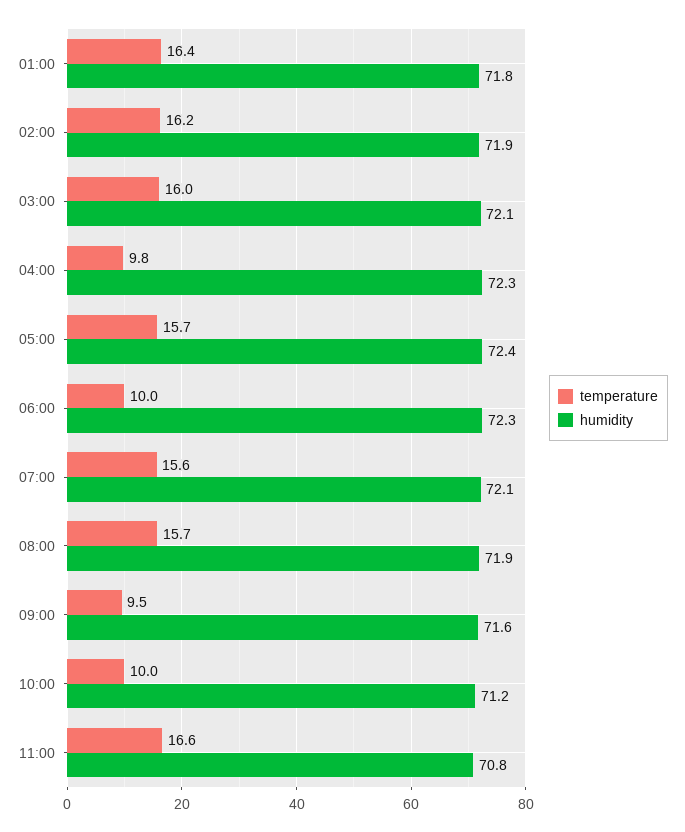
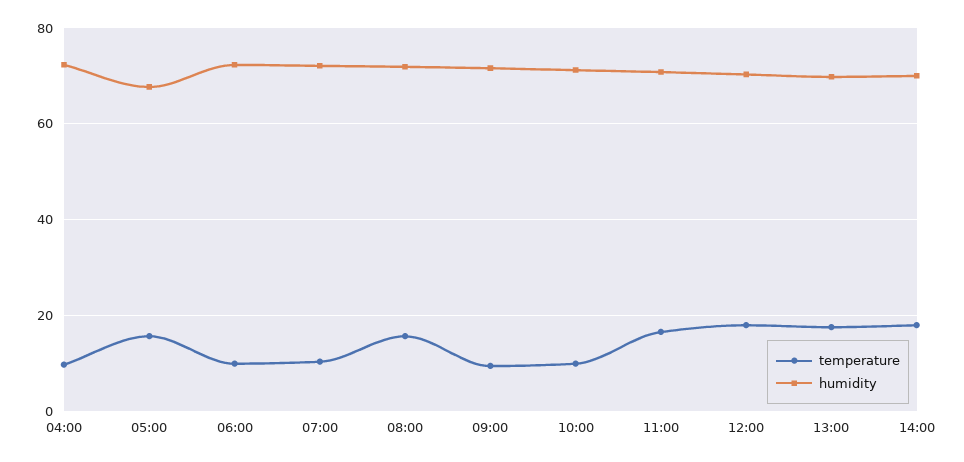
temperature, 01:00: 16.4 -> none
humidity, 01:00: 71.8 -> none
temperature, 02:00: 16.2 -> none
humidity, 02:00: 71.9 -> none
temperature, 03:00: 16 -> none
humidity, 03:00: 72.1 -> none
humidity, 05:00: 72.4 -> 68
temperature, 07:00: 15.6 -> 10
temperature, 12:00: none -> 18
humidity, 12:00: none -> 70
temperature, 13:00: none -> 18
humidity, 13:00: none -> 70
temperature, 14:00: none -> 18
humidity, 14:00: none -> 70

